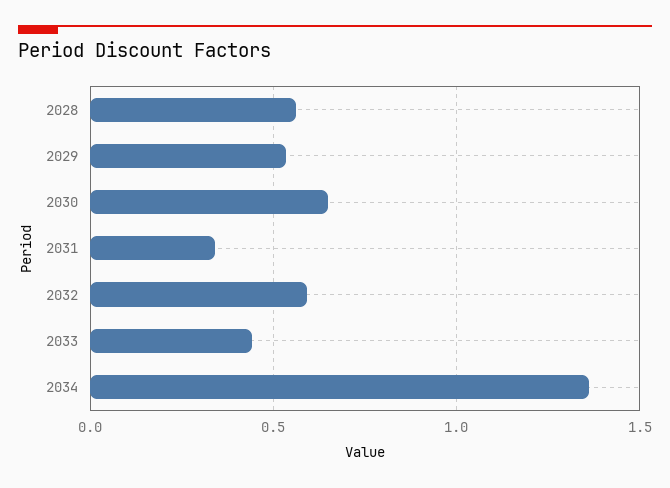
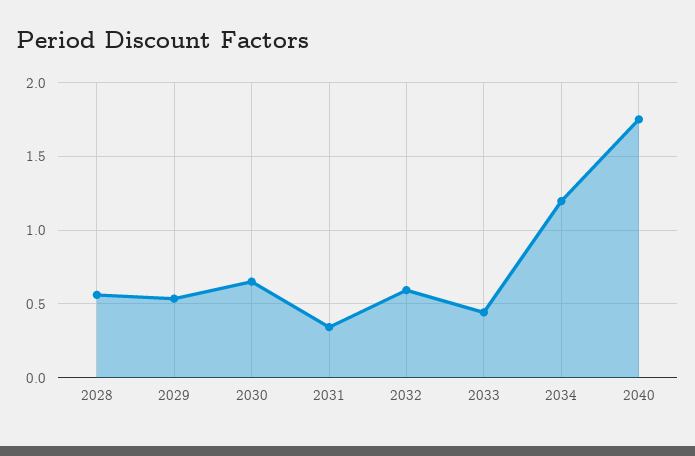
2034: 1.35 -> 1.2
2040: none -> 1.75

